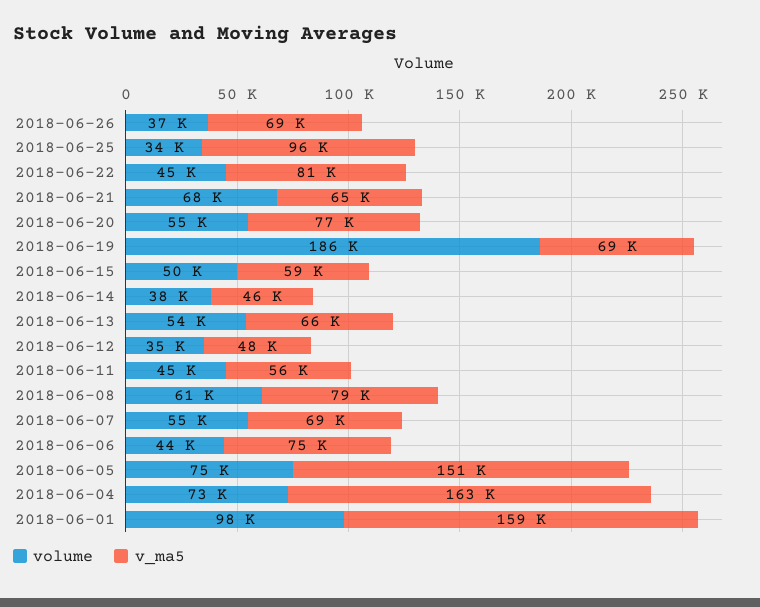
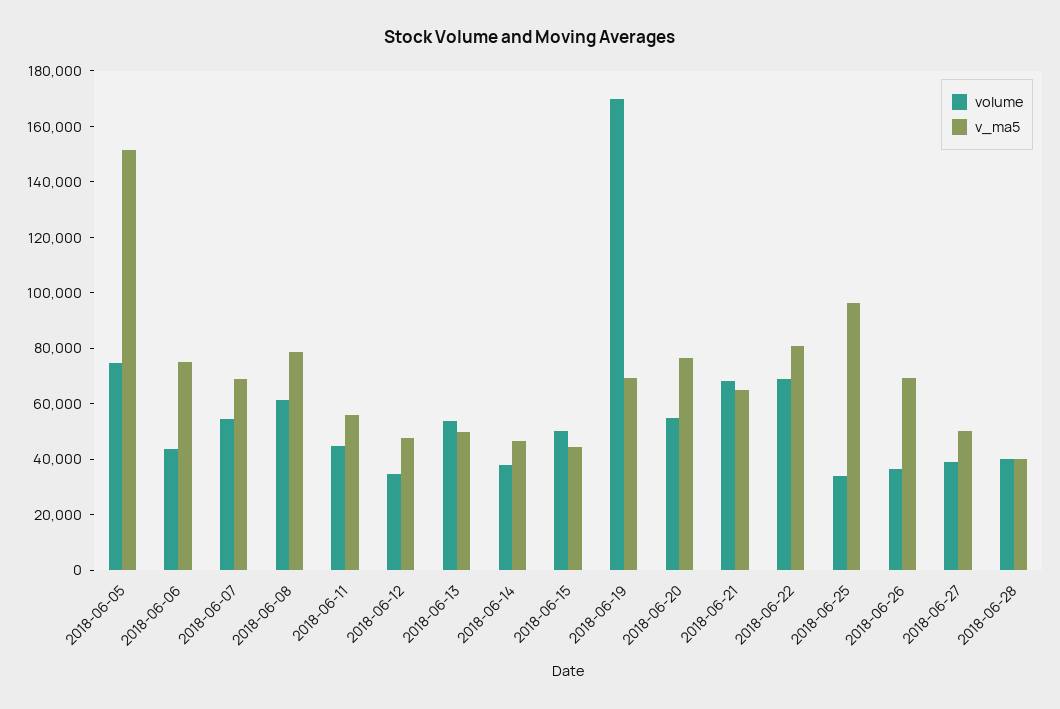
volume, 2018-06-22: 45000 -> 70000
volume, 2018-06-19: 186000 -> 170000
v_ma5, 2018-06-15: 59000 -> 45000
v_ma5, 2018-06-13: 66000 -> 50000
volume, 2018-06-04: 73000 -> none
v_ma5, 2018-06-04: 163000 -> none
volume, 2018-06-01: 98000 -> none
v_ma5, 2018-06-01: 159000 -> none
volume, 2018-06-27: none -> 40000
v_ma5, 2018-06-27: none -> 50000
volume, 2018-06-28: none -> 40000
v_ma5, 2018-06-28: none -> 40000

